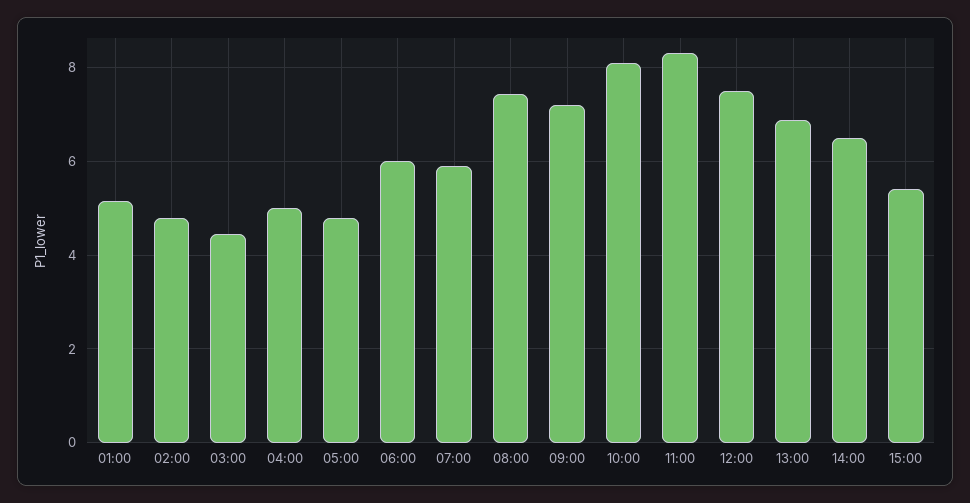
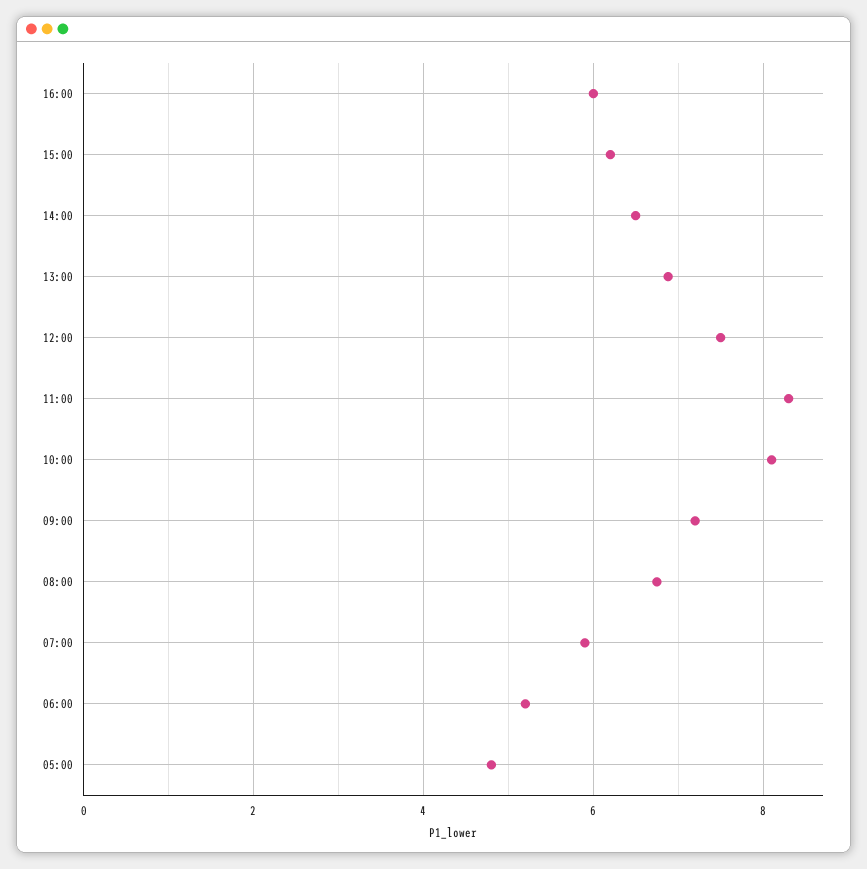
01:00: 5.2 -> none
02:00: 4.8 -> none
03:00: 4.4 -> none
04:00: 5 -> none
06:00: 6 -> 5.2
08:00: 7.4 -> 6.8
15:00: 5.4 -> 6.2
16:00: none -> 6

